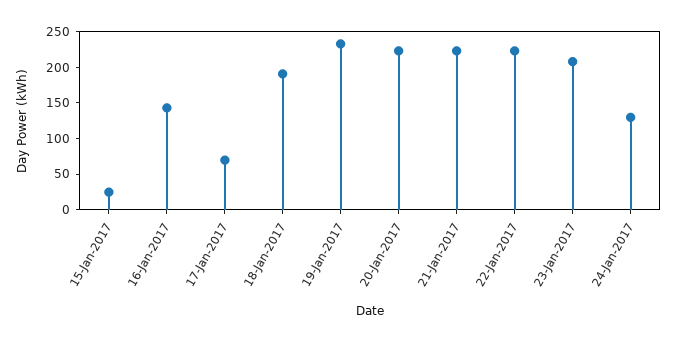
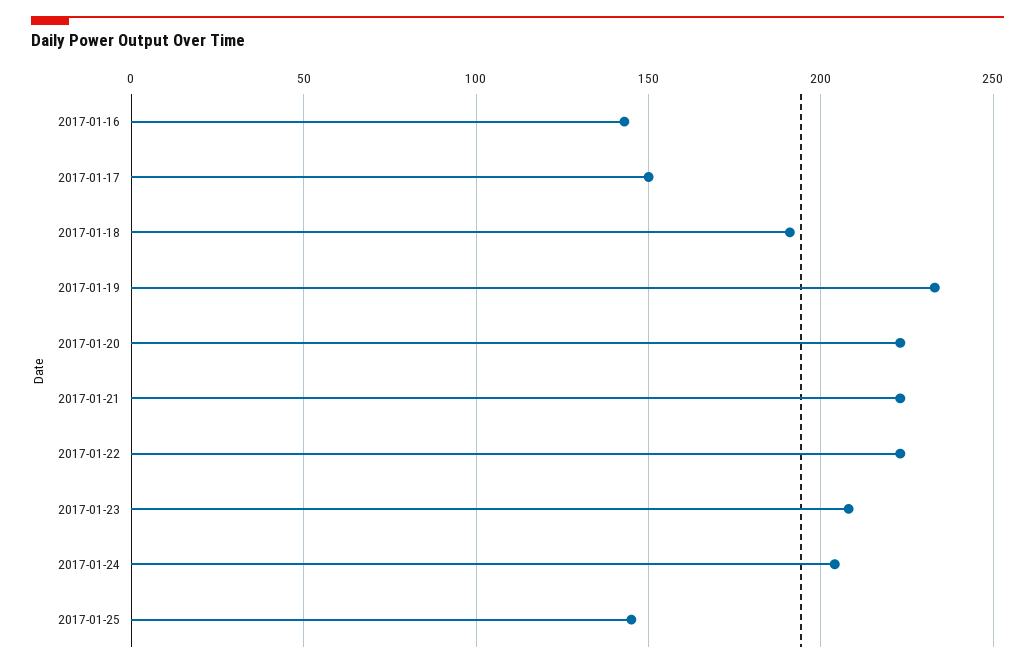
15-Jan-2017: 25 -> none
17-Jan-2017: 75 -> 150
24-Jan-2017: 125 -> 205
2017-01-25: none -> 145

